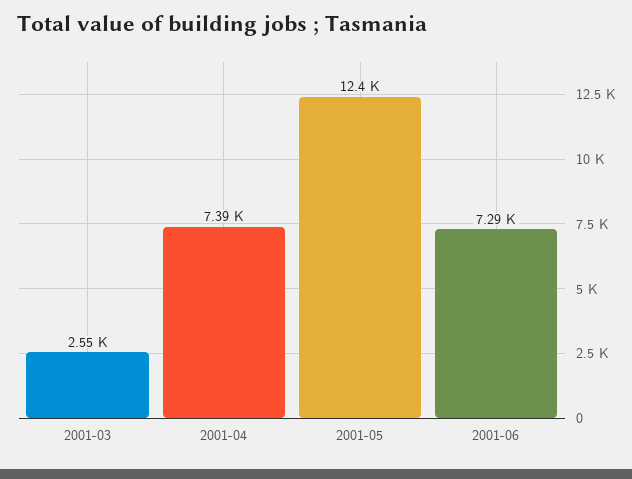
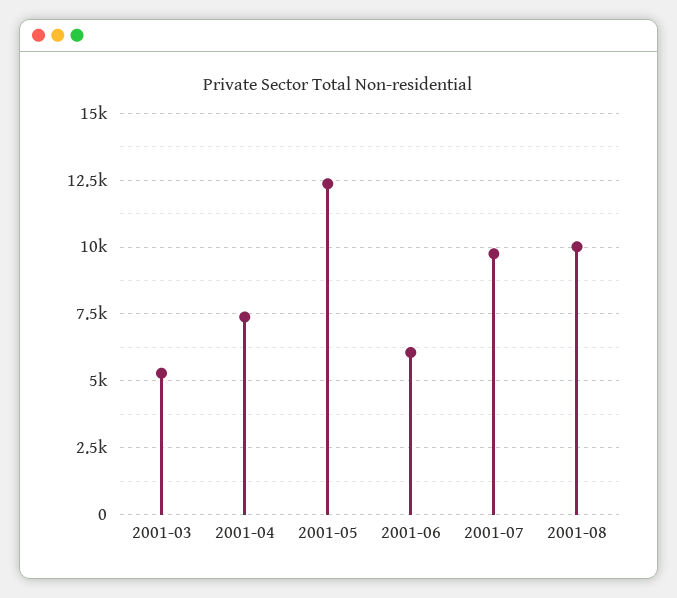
2001-03: 2550 -> 5250
2001-06: 7290 -> 6000
2001-07: none -> 9750
2001-08: none -> 10000

